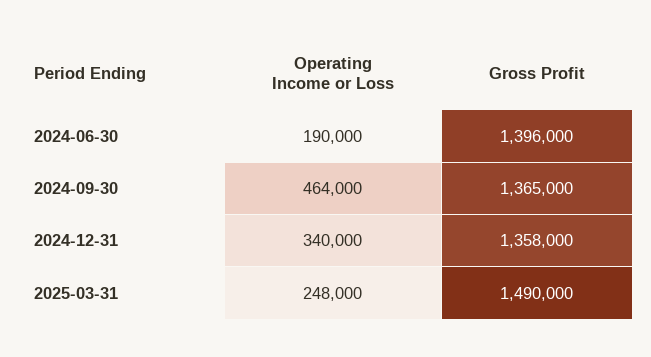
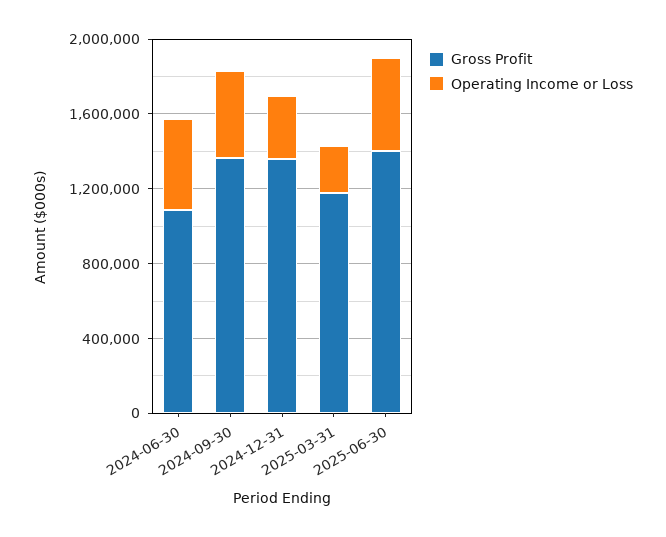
Operating Income or Loss, 2024-06-30: 190000 -> 500000
Gross Profit, 2024-06-30: 1396000 -> 1100000
Gross Profit, 2025-03-31: 1490000 -> 1200000
Gross Profit, 2025-06-30: none -> 1400000
Operating Income or Loss, 2025-06-30: none -> 500000

